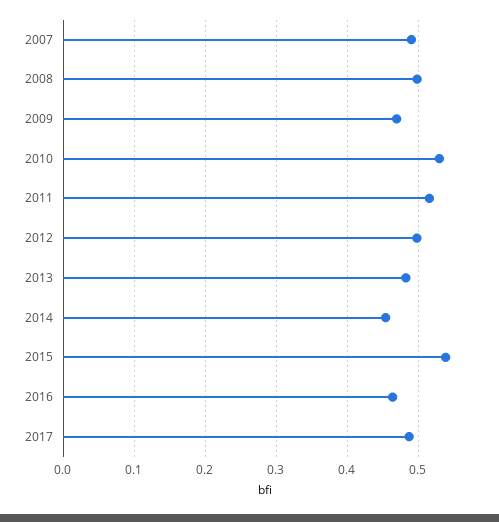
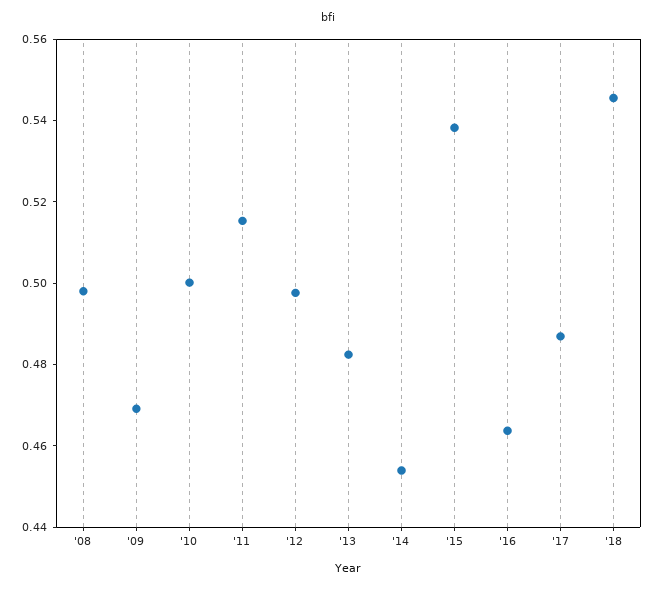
2007: 0.49 -> none
2010: 0.53 -> 0.5
'18: none -> 0.545

